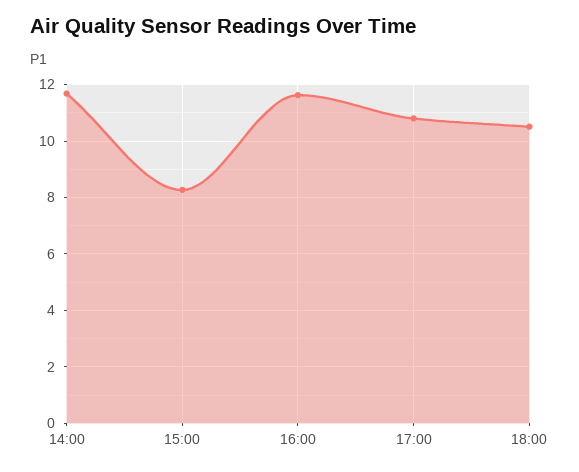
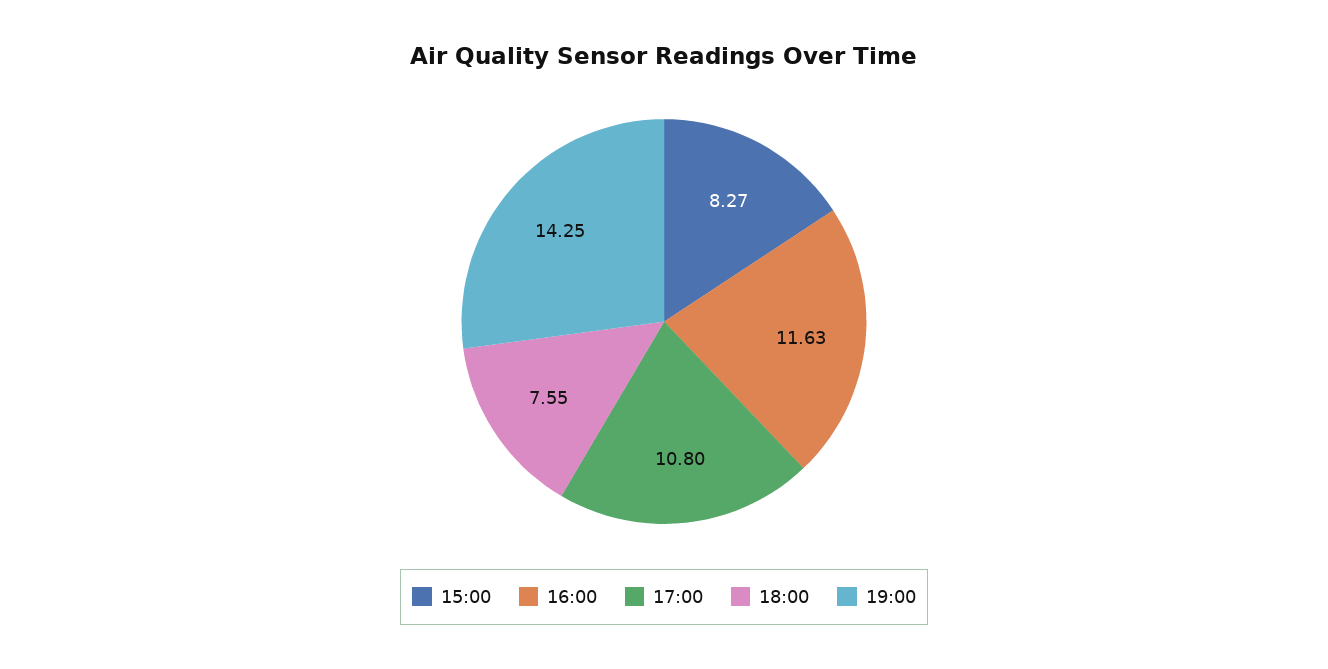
14:00: 11.75 -> none
18:00: 10.5 -> 7.55
19:00: none -> 14.25

